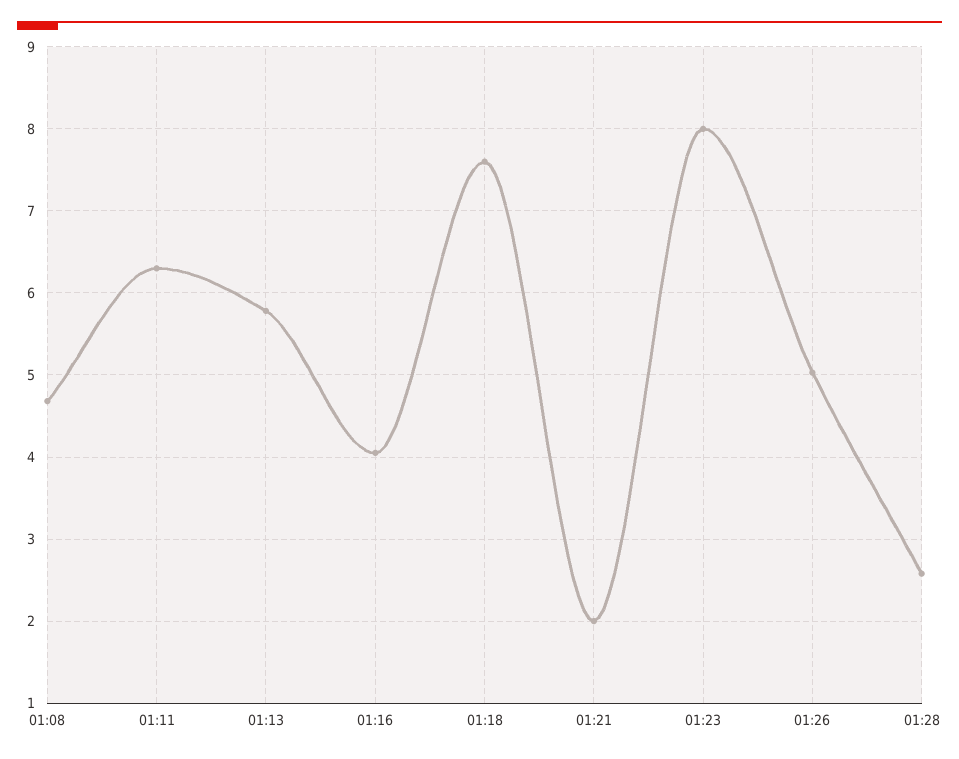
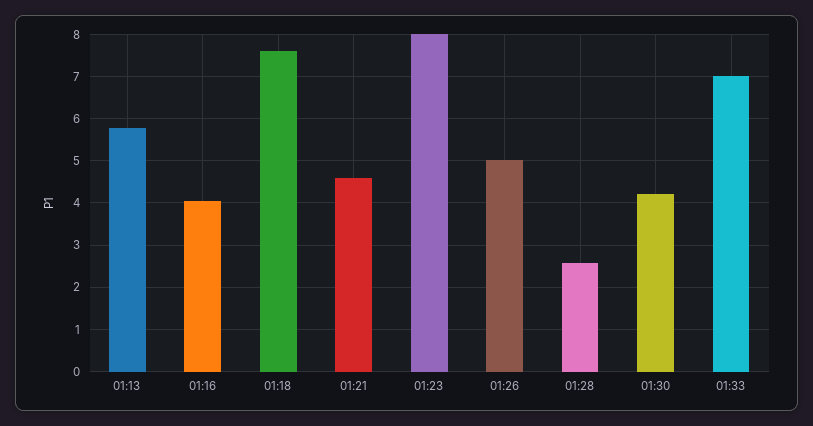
01:08: 4.7 -> none
01:11: 6.3 -> none
01:21: 2 -> 4.6
01:30: none -> 4.2
01:33: none -> 7

